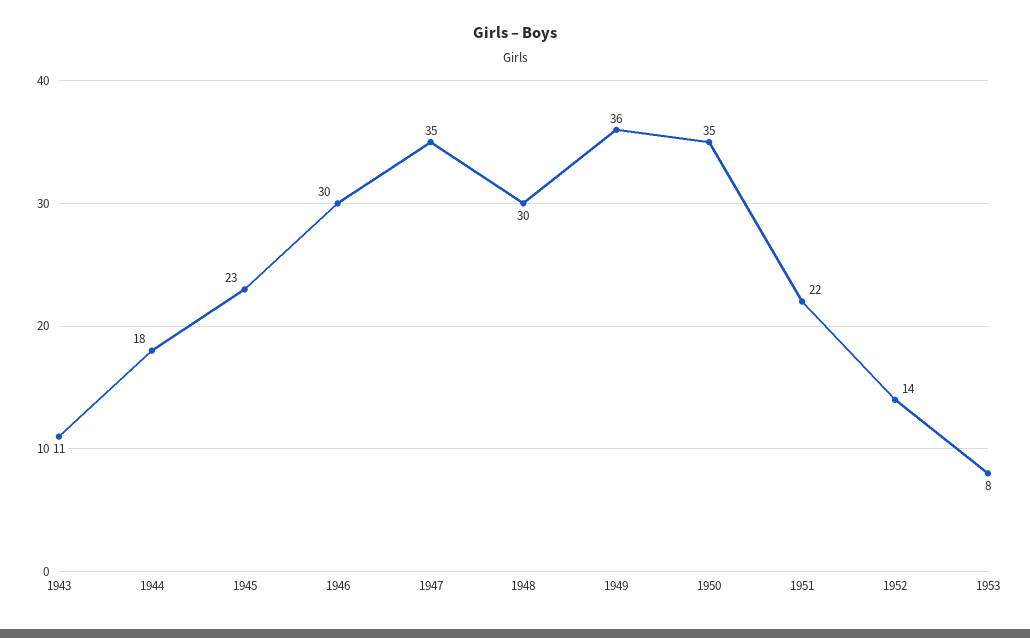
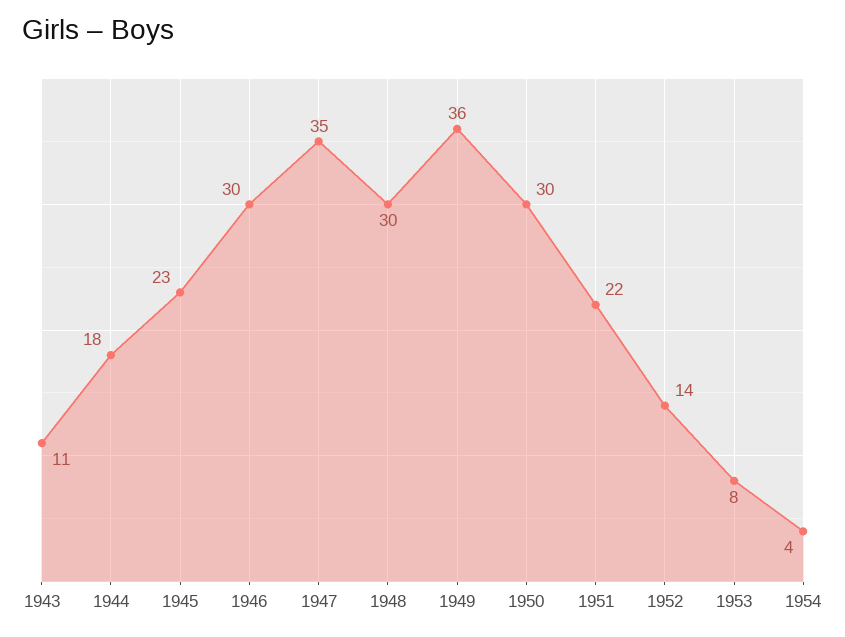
1950: 35 -> 30
1954: none -> 4

